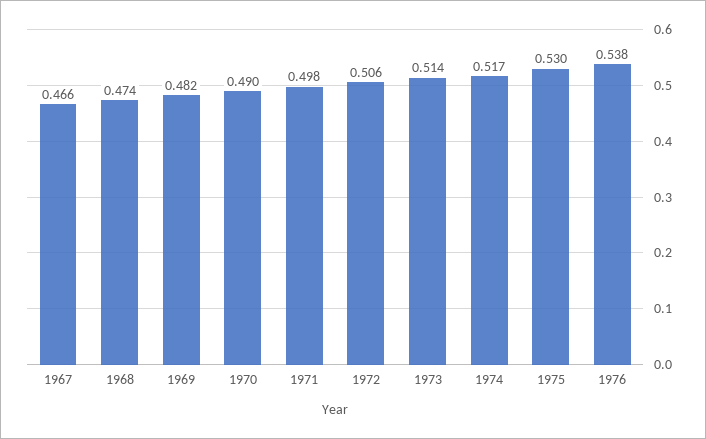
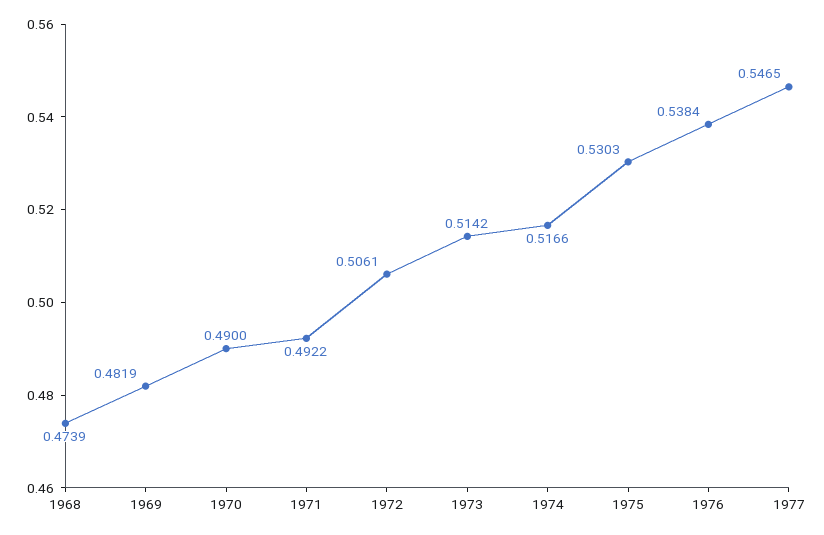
1967: 0.466 -> none
1971: 0.498 -> 0.4922
1977: none -> 0.5465

